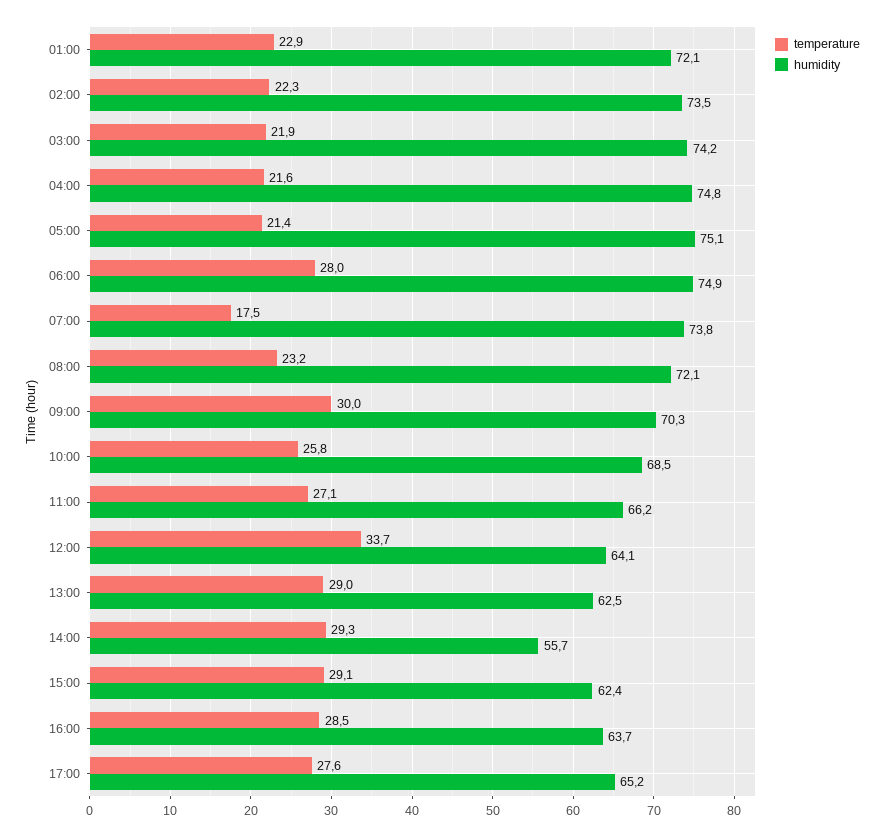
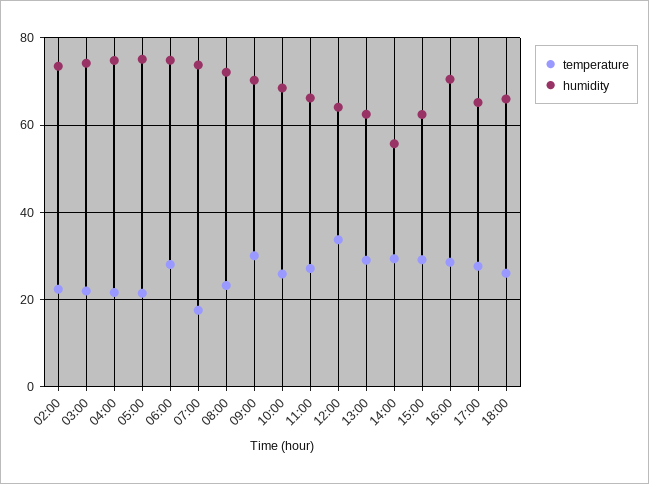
temperature, 01:00: 22.9 -> none
humidity, 01:00: 72.1 -> none
humidity, 16:00: 63.7 -> 70
temperature, 18:00: none -> 26
humidity, 18:00: none -> 66

